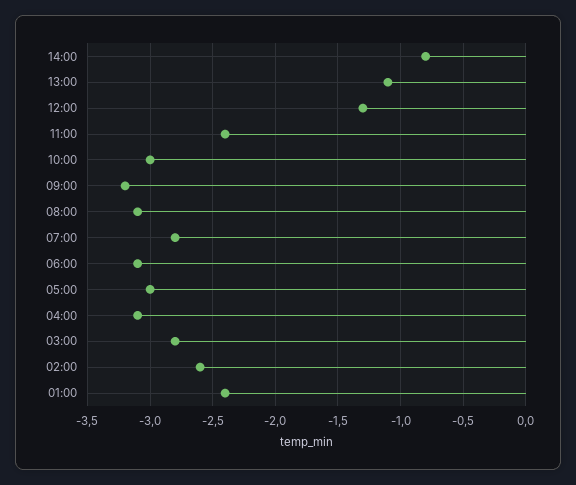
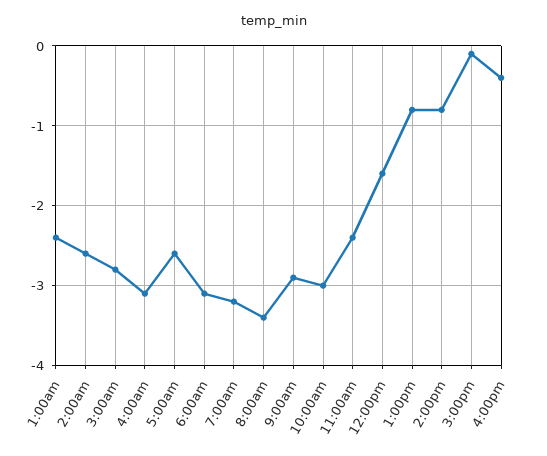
13:00: -1.1 -> -0.8
12:00: -1.3 -> -1.6
09:00: -3.2 -> -2.9
08:00: -3.1 -> -3.4
07:00: -2.8 -> -3.2
05:00: -3 -> -2.6
3:00pm: none -> -0.1
4:00pm: none -> -0.4

